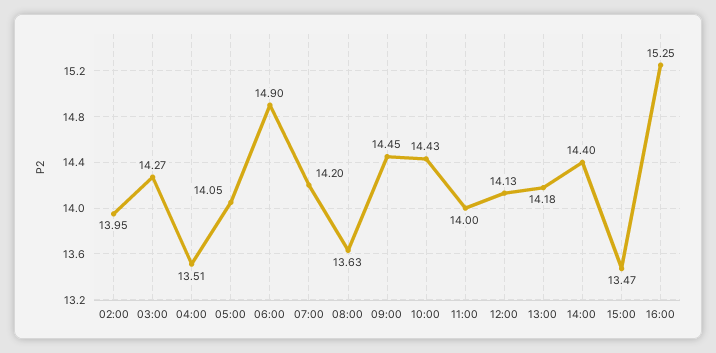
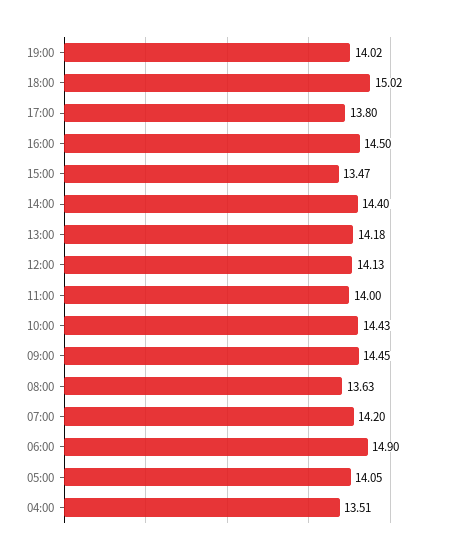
02:00: 13.95 -> none
03:00: 14.27 -> none
16:00: 15.25 -> 14.5
19:00: none -> 14.02
18:00: none -> 15.02
17:00: none -> 13.8

